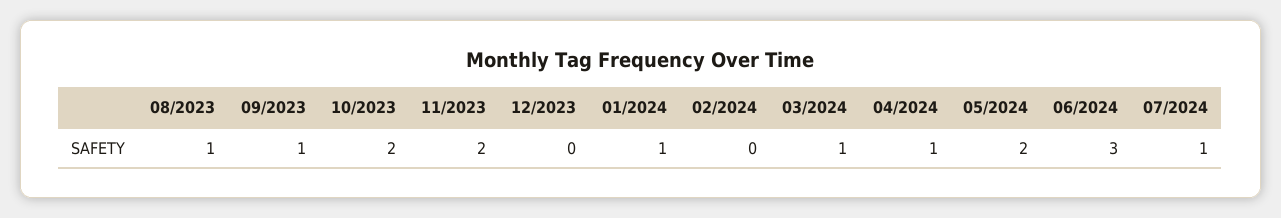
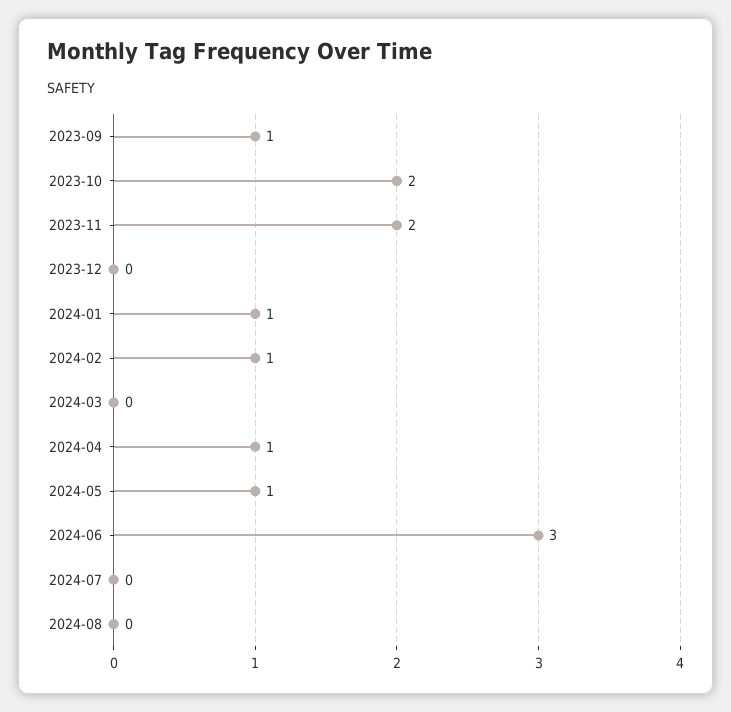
08/2023: 1 -> none
02/2024: 0 -> 1
03/2024: 1 -> 0
05/2024: 2 -> 1
07/2024: 1 -> 0
2024-08: none -> 0

